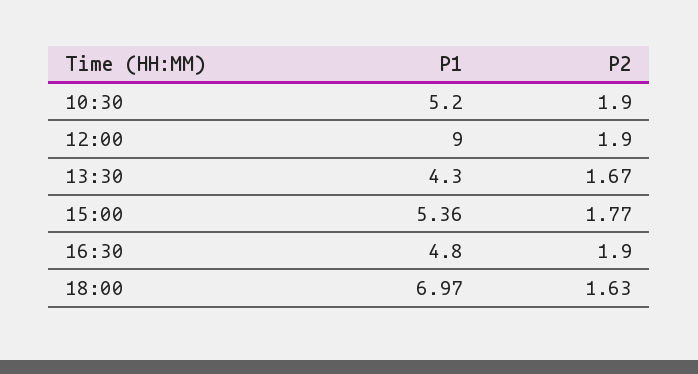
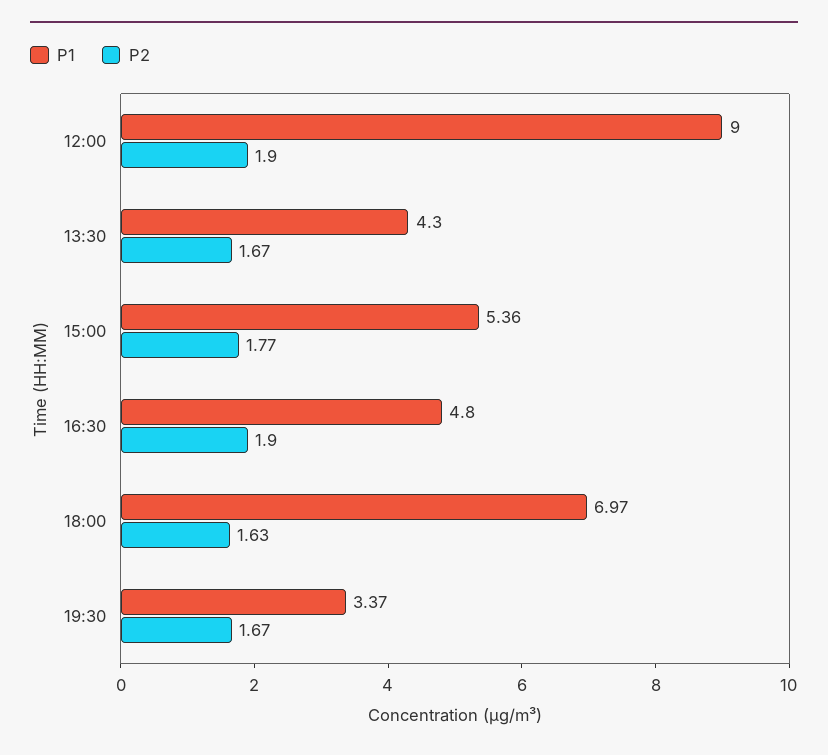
P1, 10:30: 5.2 -> none
P2, 10:30: 1.9 -> none
P1, 19:30: none -> 3.37
P2, 19:30: none -> 1.67

